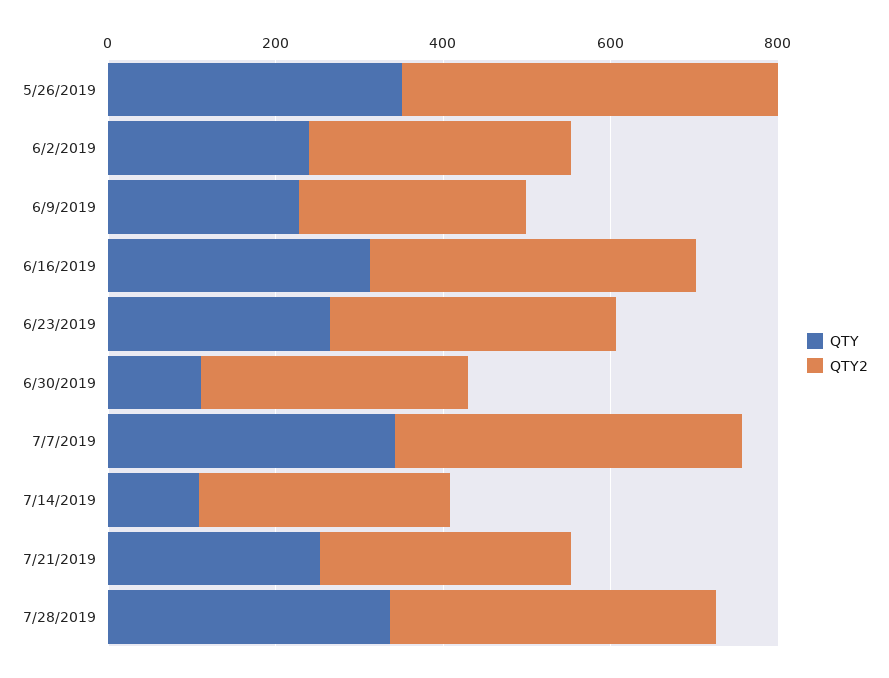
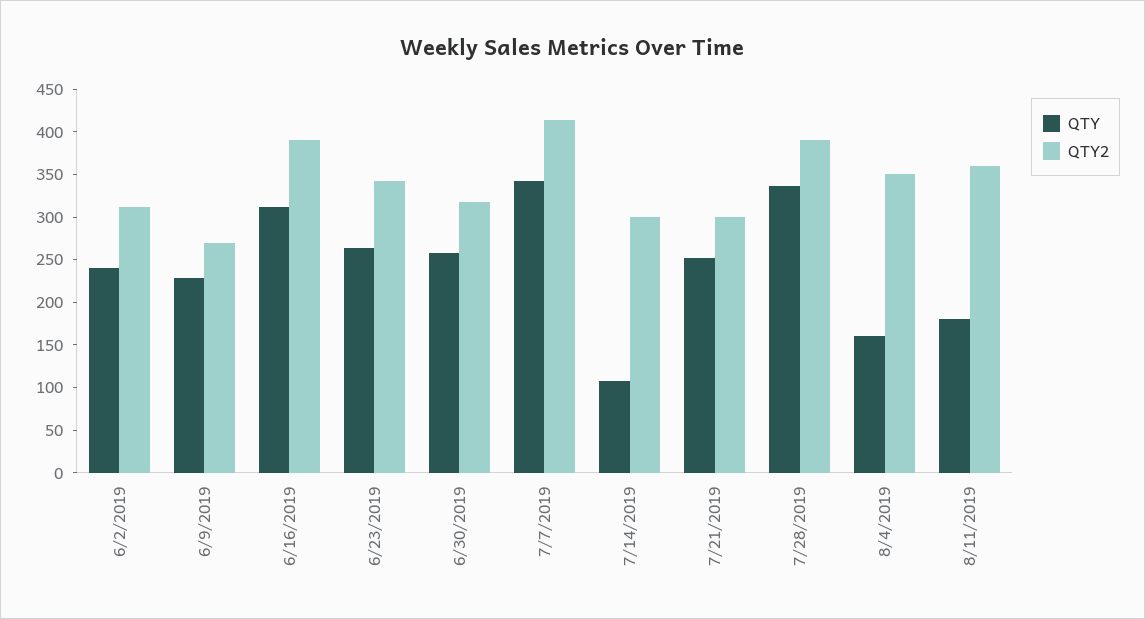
QTY, 5/26/2019: 350 -> none
QTY2, 5/26/2019: 450 -> none
QTY, 6/30/2019: 100 -> 260
QTY, 8/4/2019: none -> 160
QTY2, 8/4/2019: none -> 350
QTY, 8/11/2019: none -> 180
QTY2, 8/11/2019: none -> 360

